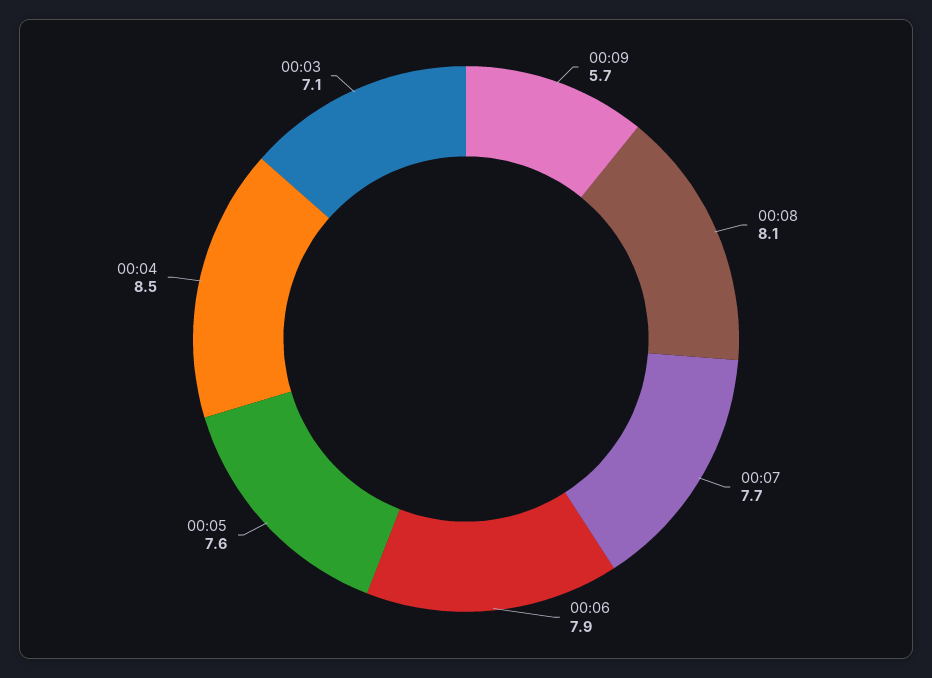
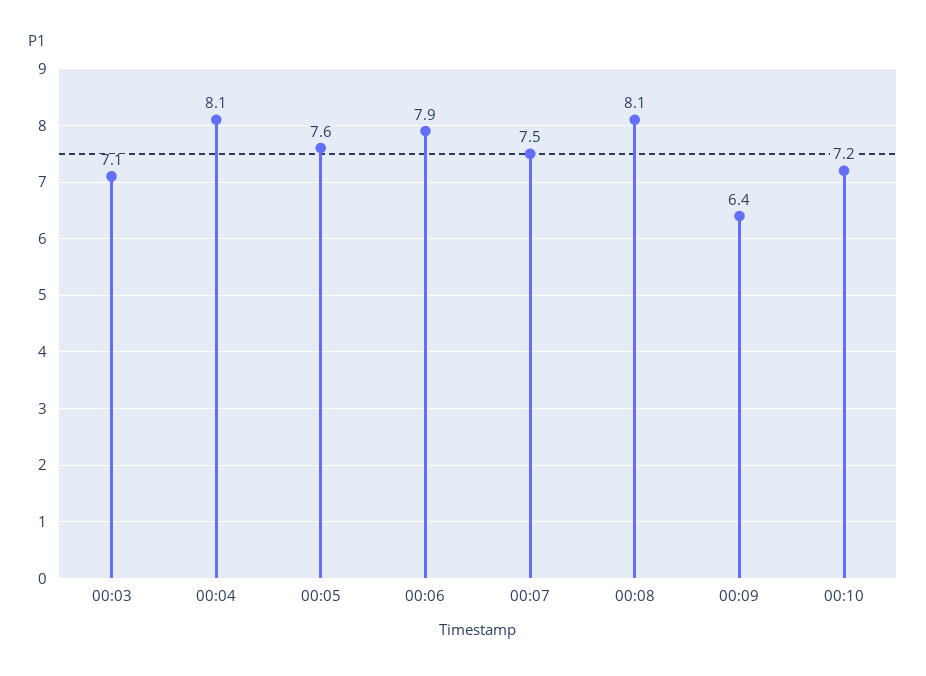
00:09: 5.7 -> 6.4
00:07: 7.7 -> 7.5
00:04: 8.5 -> 8.1
00:10: none -> 7.2

